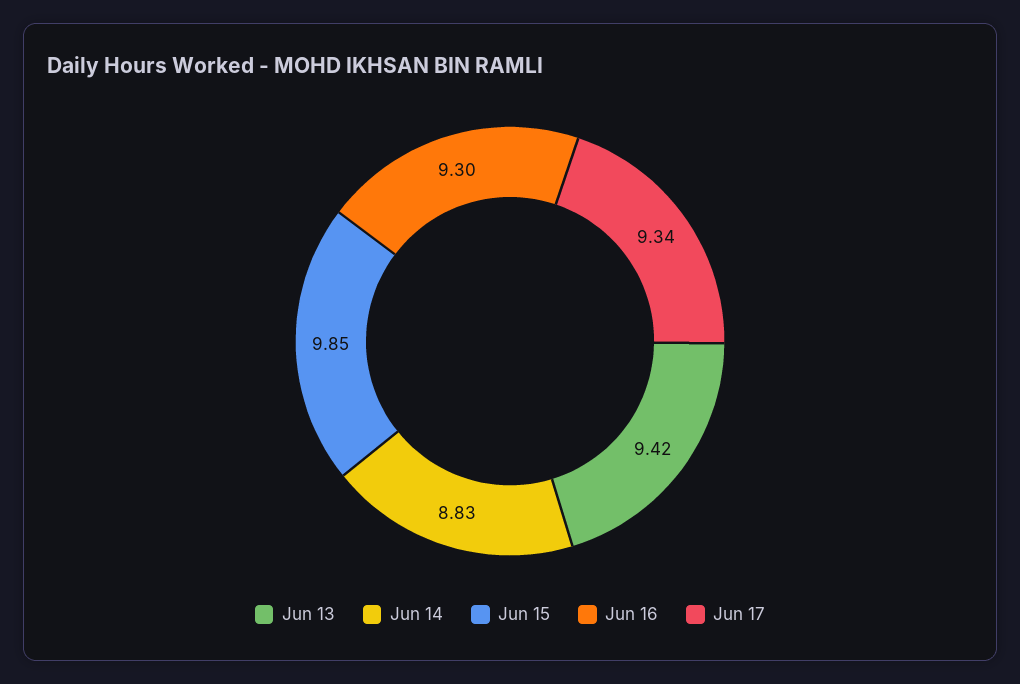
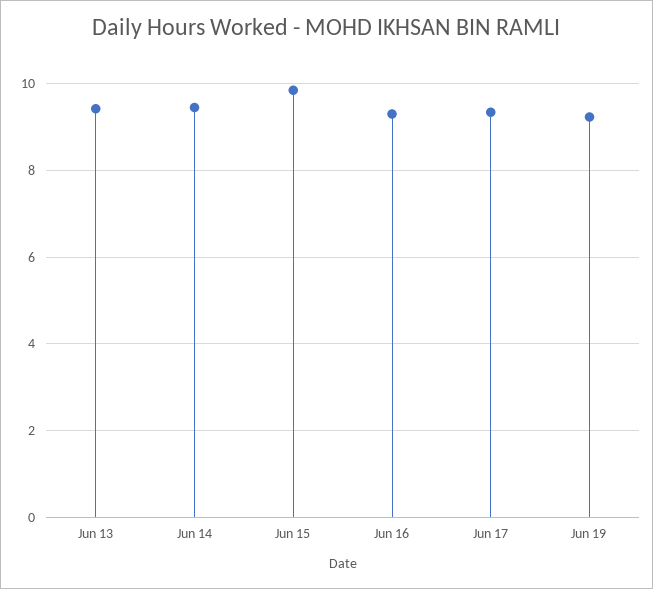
Jun 14: 8.83 -> 9.4
Jun 19: none -> 9.2

